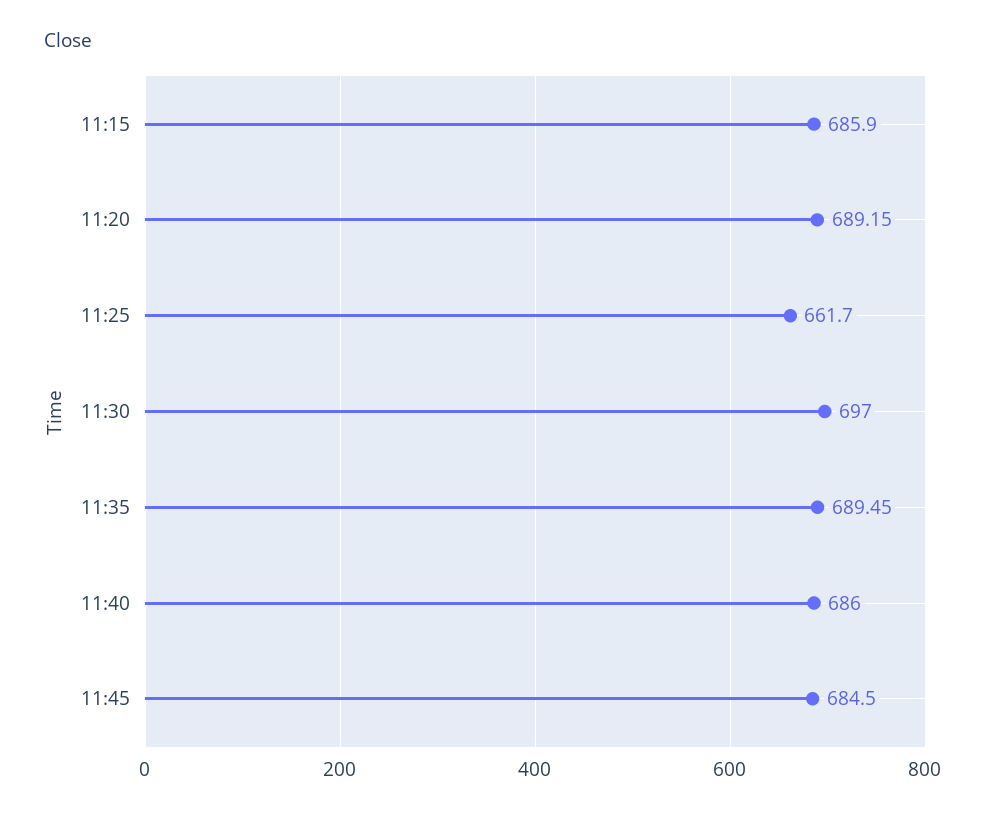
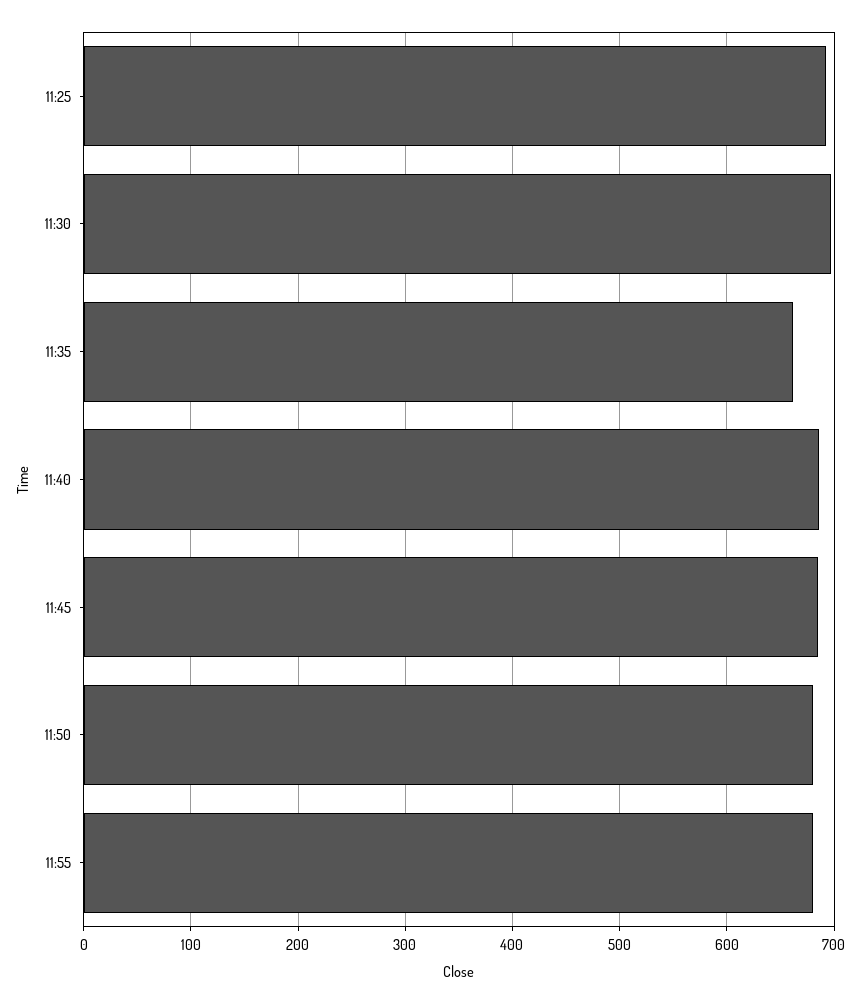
11:15: 685.9 -> none
11:20: 689.15 -> none
11:25: 661.7 -> 690
11:35: 689.45 -> 660
11:50: none -> 680
11:55: none -> 680

